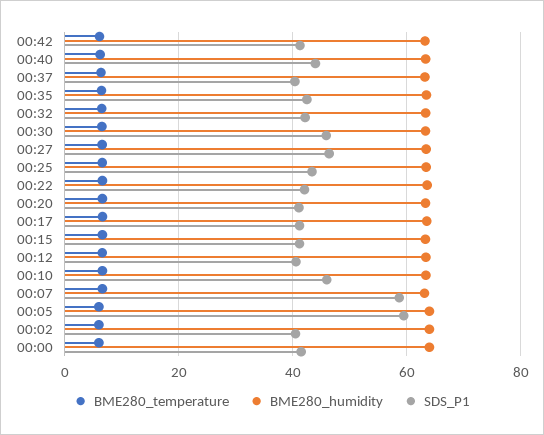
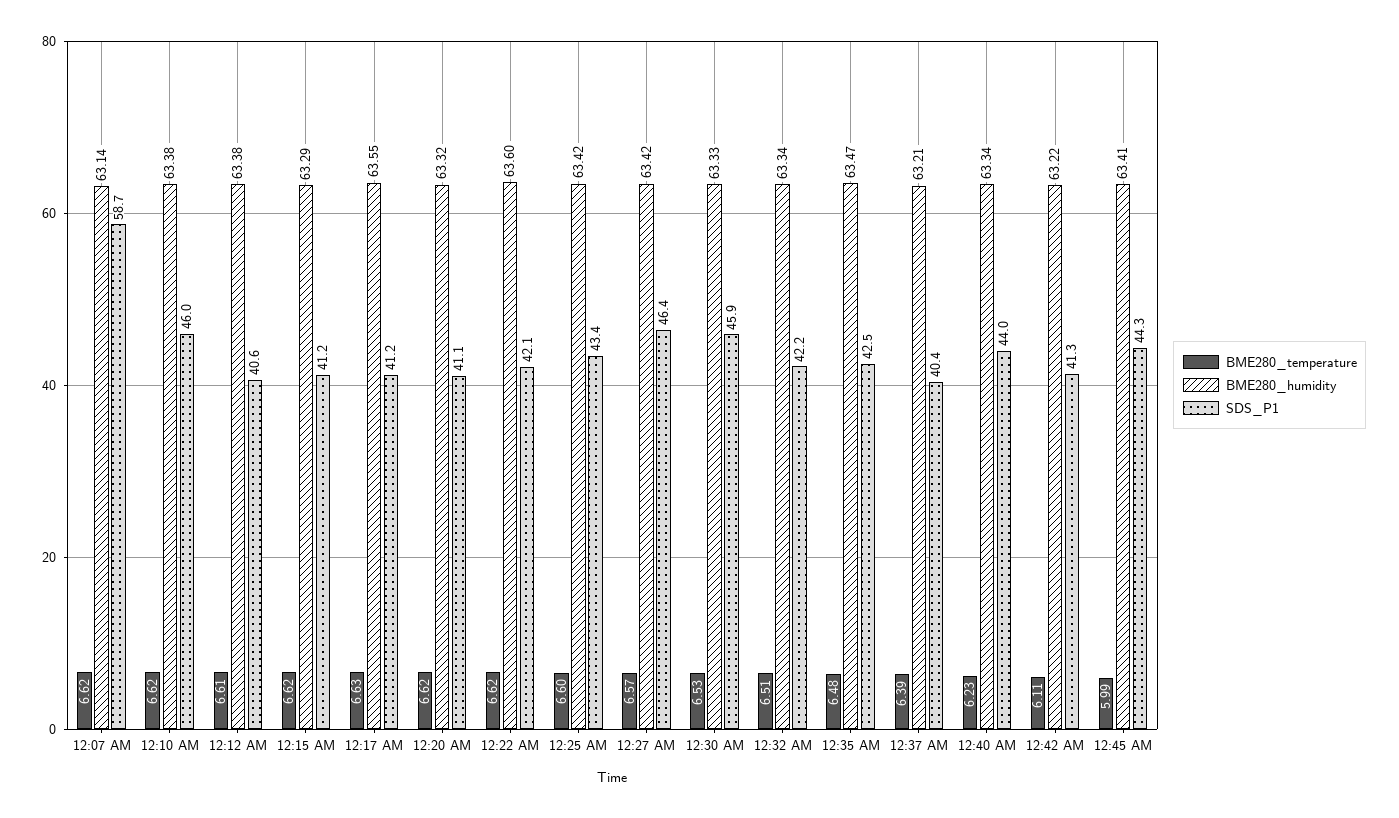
BME280_temperature, 00:05: 6 -> none
BME280_humidity, 00:05: 64 -> none
SDS_P1, 00:05: 60 -> none
BME280_temperature, 00:02: 6 -> none
BME280_humidity, 00:02: 64 -> none
SDS_P1, 00:02: 40 -> none
BME280_temperature, 00:00: 6 -> none
BME280_humidity, 00:00: 64 -> none
SDS_P1, 00:00: 42 -> none
BME280_temperature, 12:45 AM: none -> 5.99
BME280_humidity, 12:45 AM: none -> 63.41
SDS_P1, 12:45 AM: none -> 44.3

